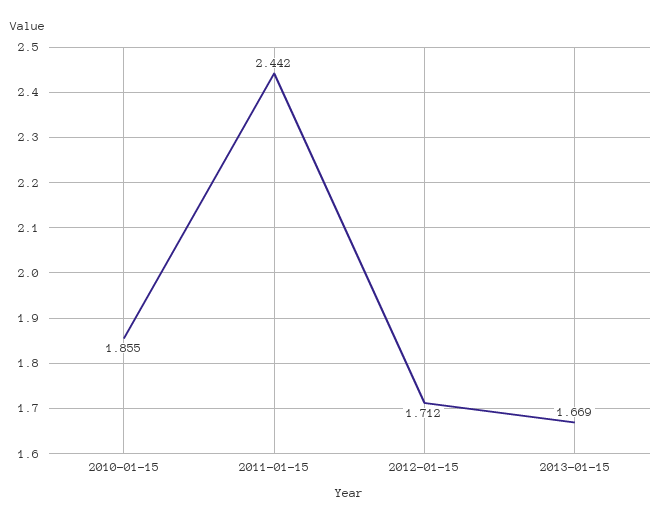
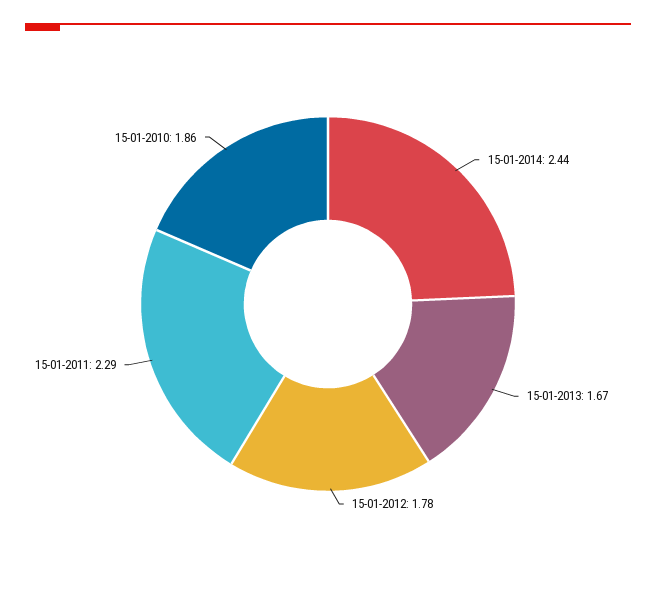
2011-01-15: 2.442 -> 2.29
2012-01-15: 1.712 -> 1.78
15-01-2014: none -> 2.44

